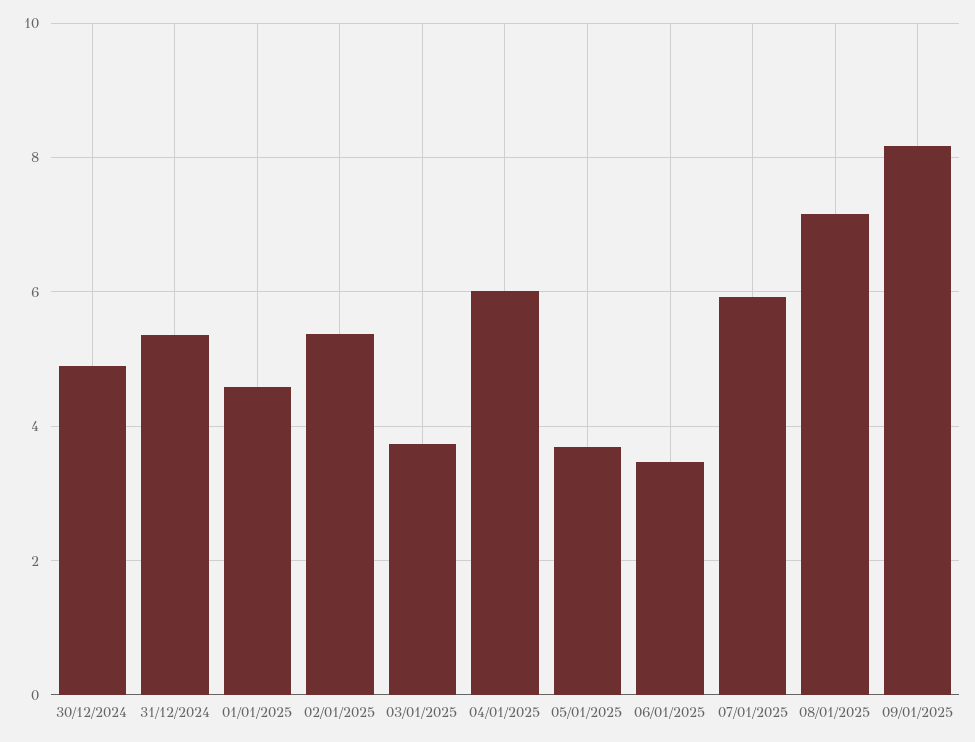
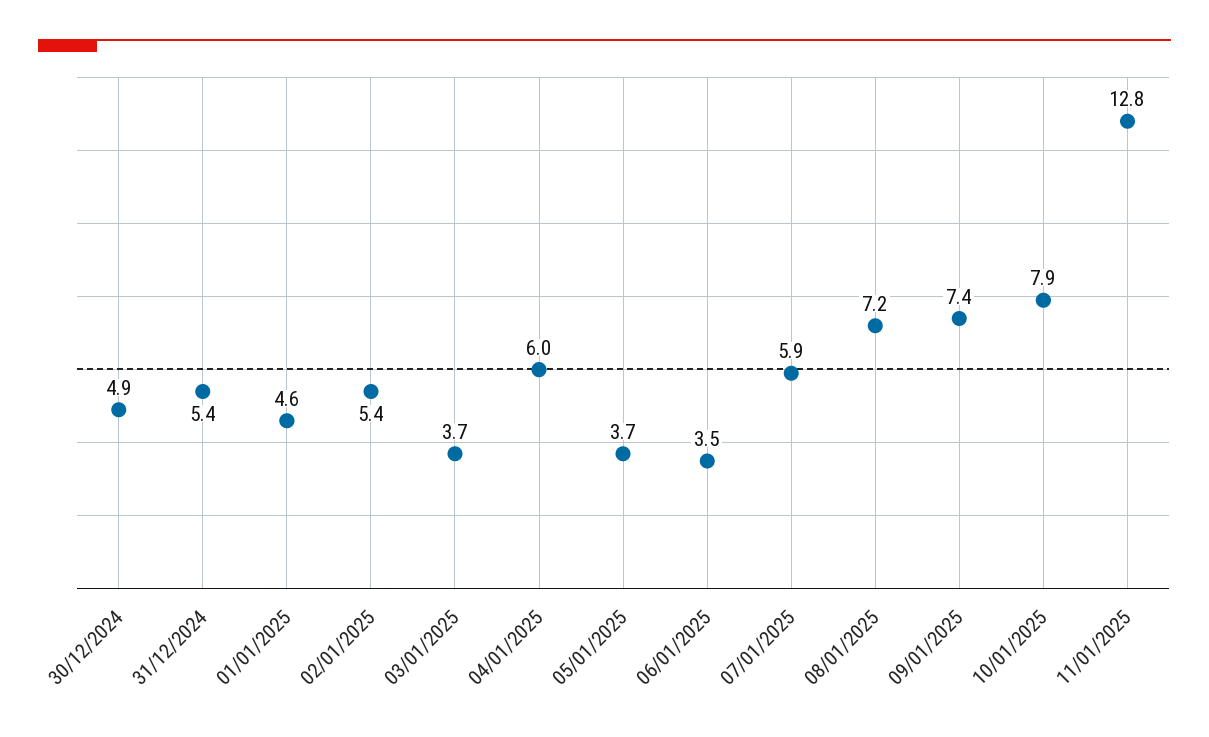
09/01/2025: 8.2 -> 7.4
10/01/2025: none -> 7.9
11/01/2025: none -> 12.8

